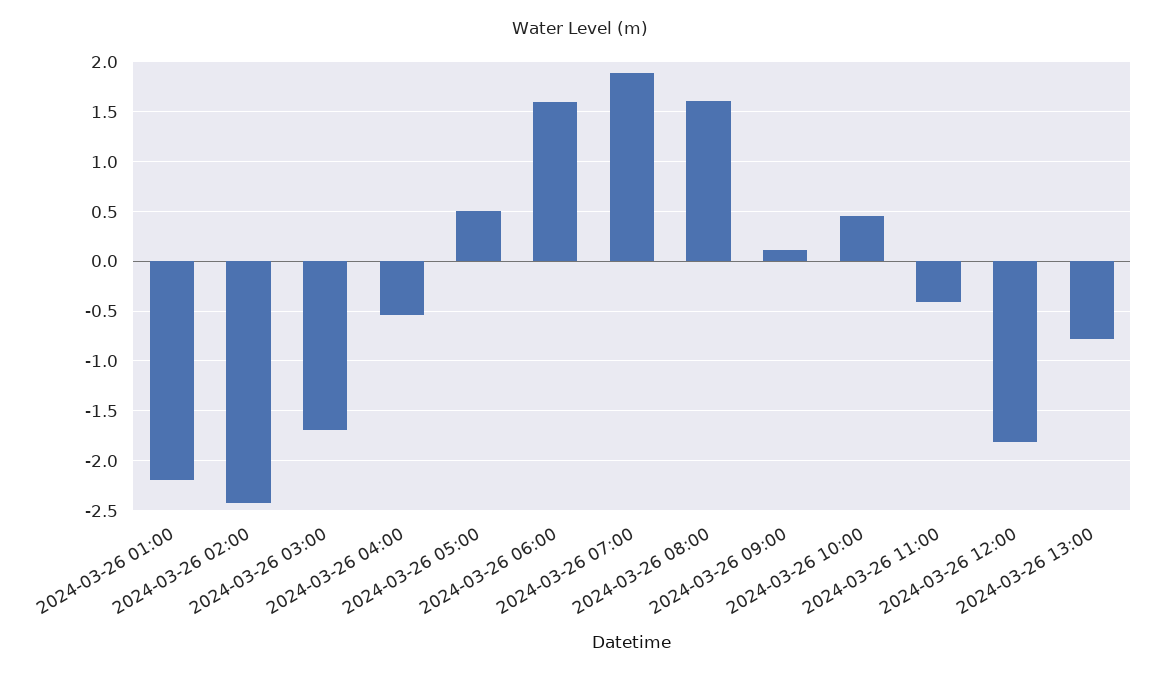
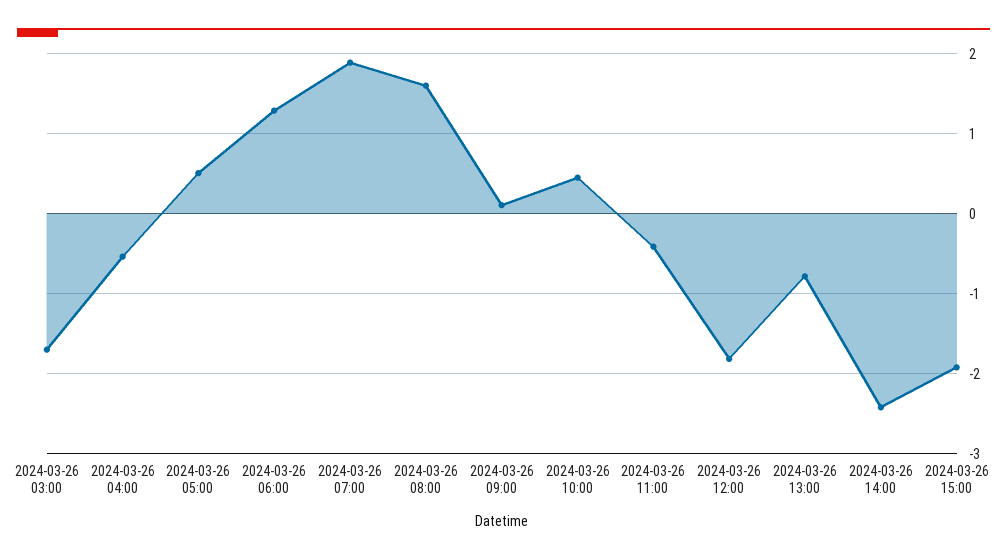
2024-03-26 01:00: -2.2 -> none
2024-03-26 02:00: -2.4 -> none
2024-03-26 06:00: 1.6 -> 1.3
2024-03-26 14:00: none -> -2.4
2024-03-26 15:00: none -> -1.9

